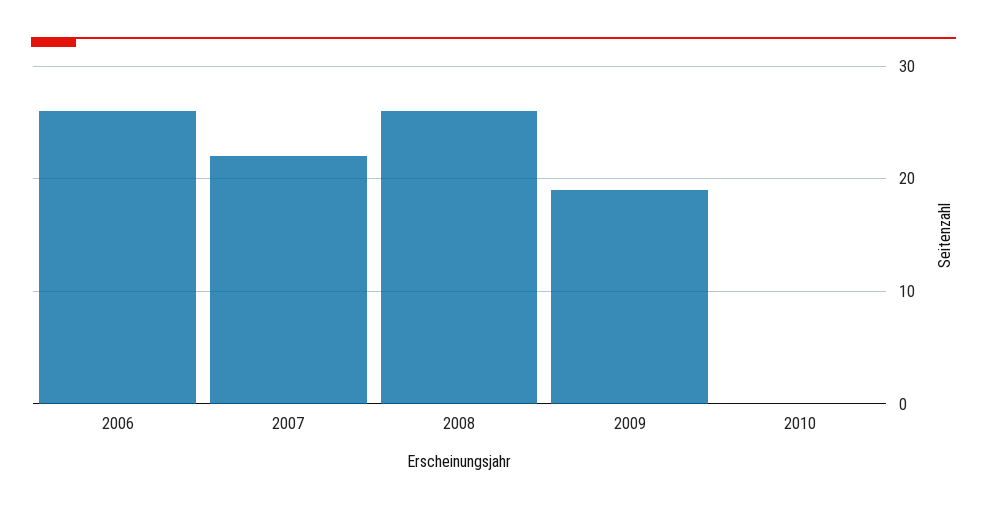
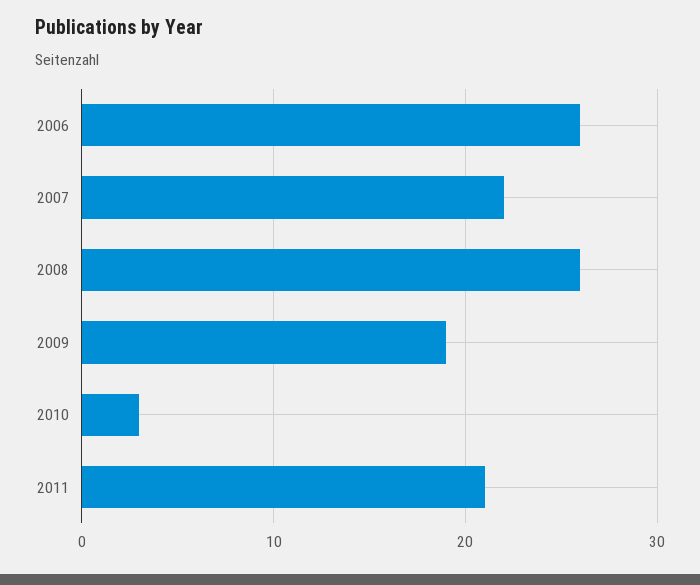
2010: 0 -> 3
2011: none -> 21

